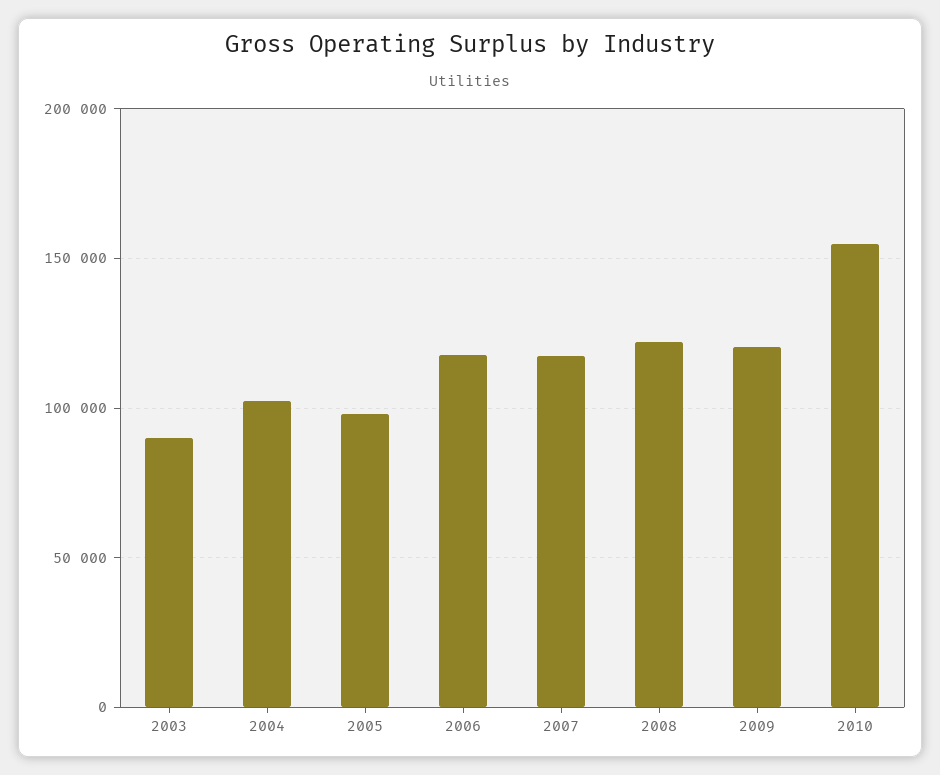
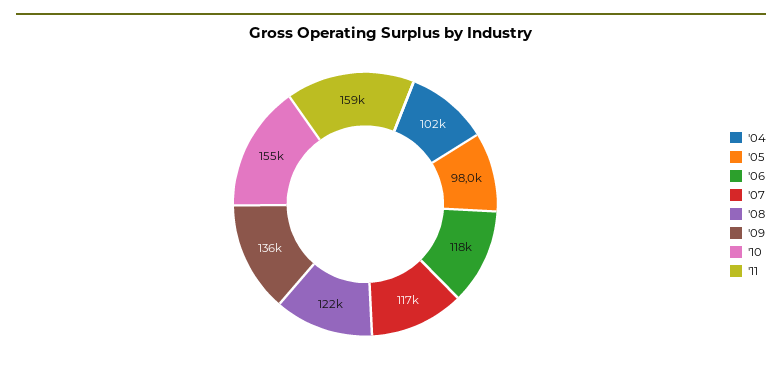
2003: 90000 -> none
2009: 120000 -> 136000
'11: none -> 159000

